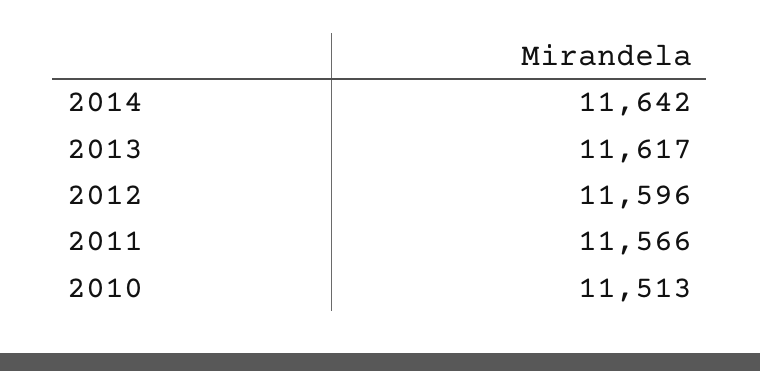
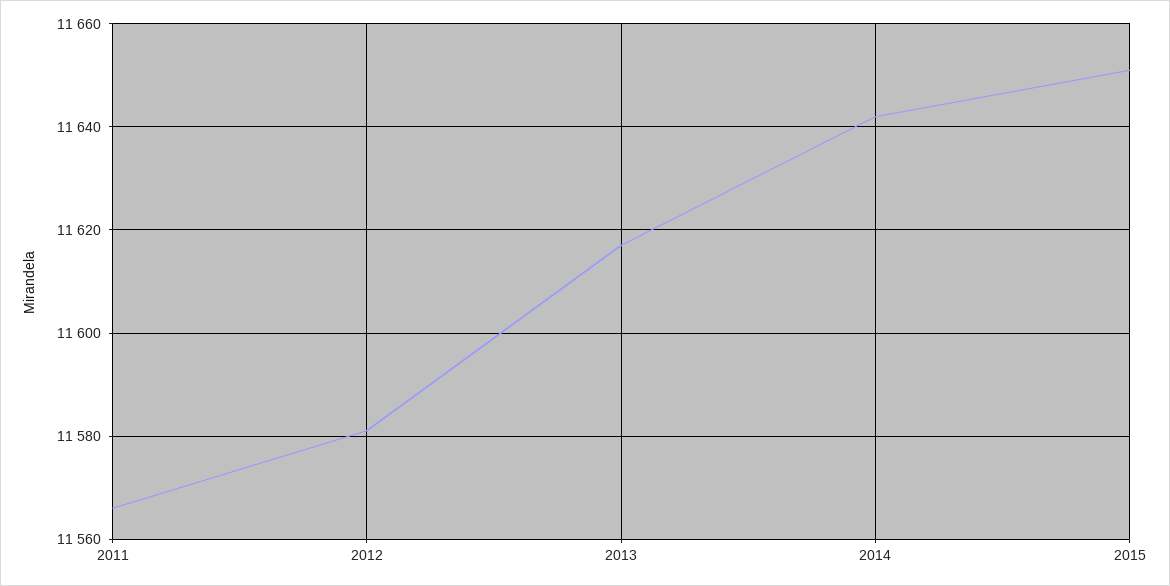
2012: 11596 -> 11580
2010: 11513 -> none
2015: none -> 11650

